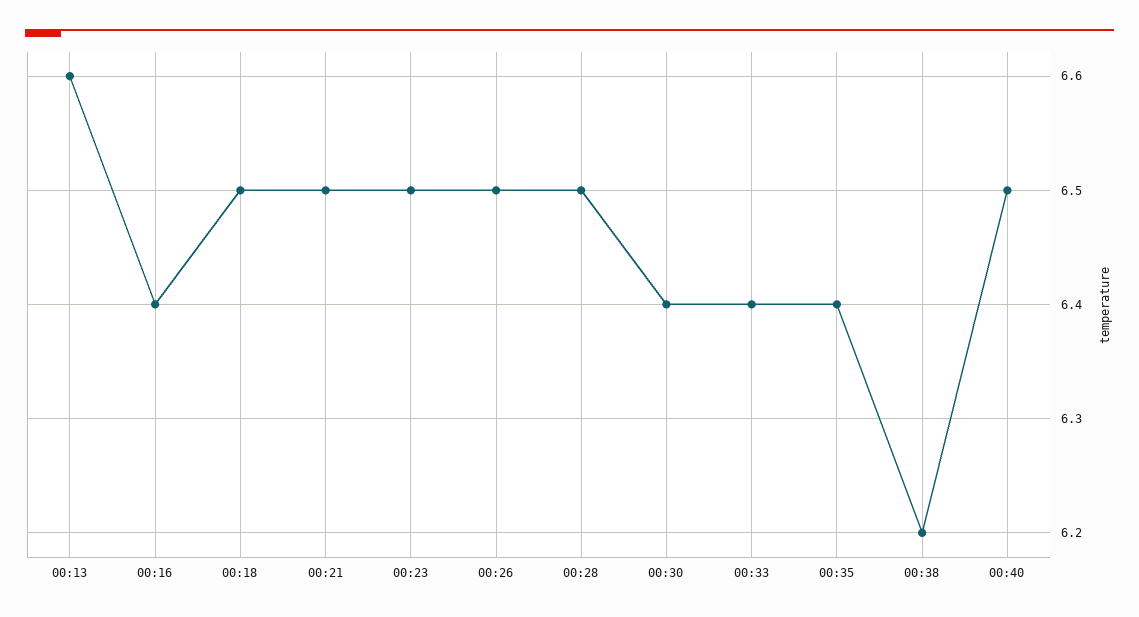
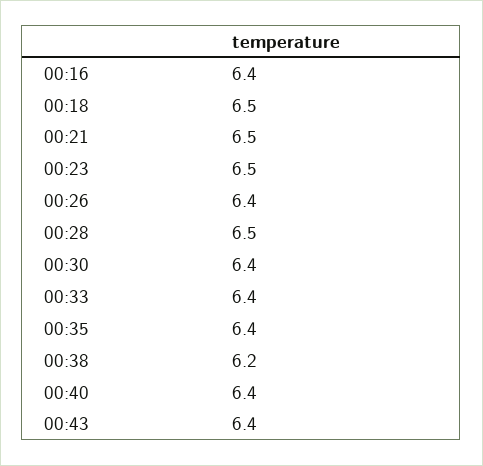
00:13: 6.6 -> none
00:26: 6.5 -> 6.4
00:40: 6.5 -> 6.4
00:43: none -> 6.4

